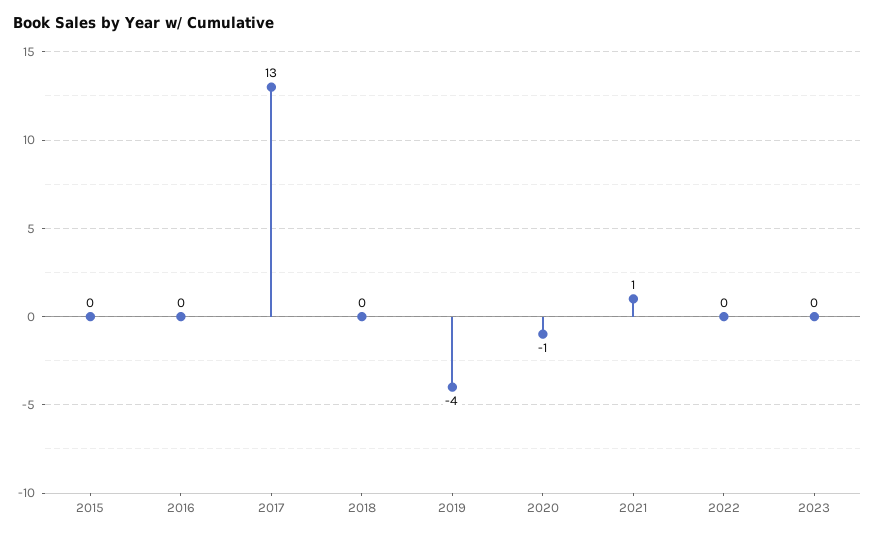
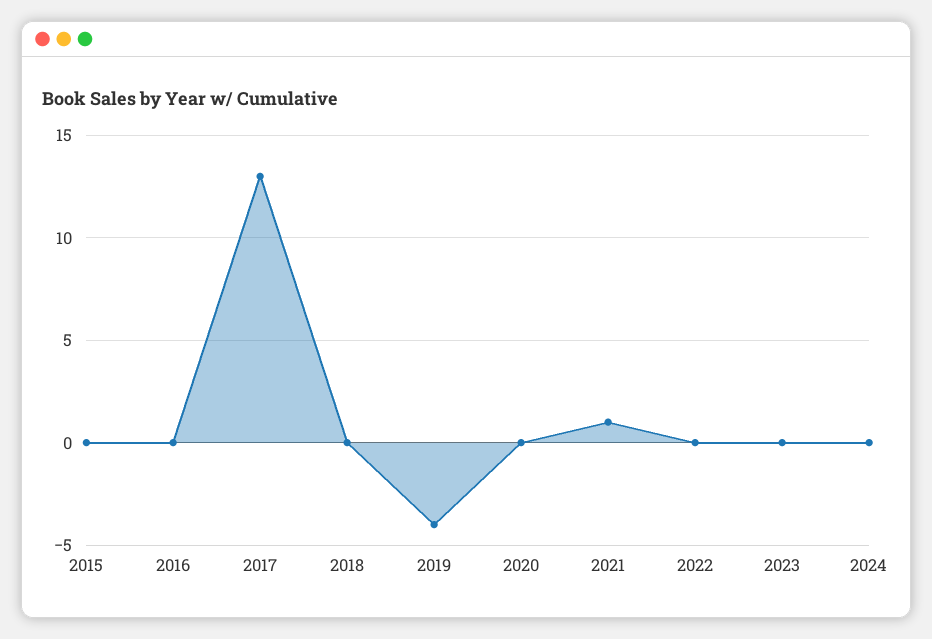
2020: -1 -> 0
2024: none -> 0

